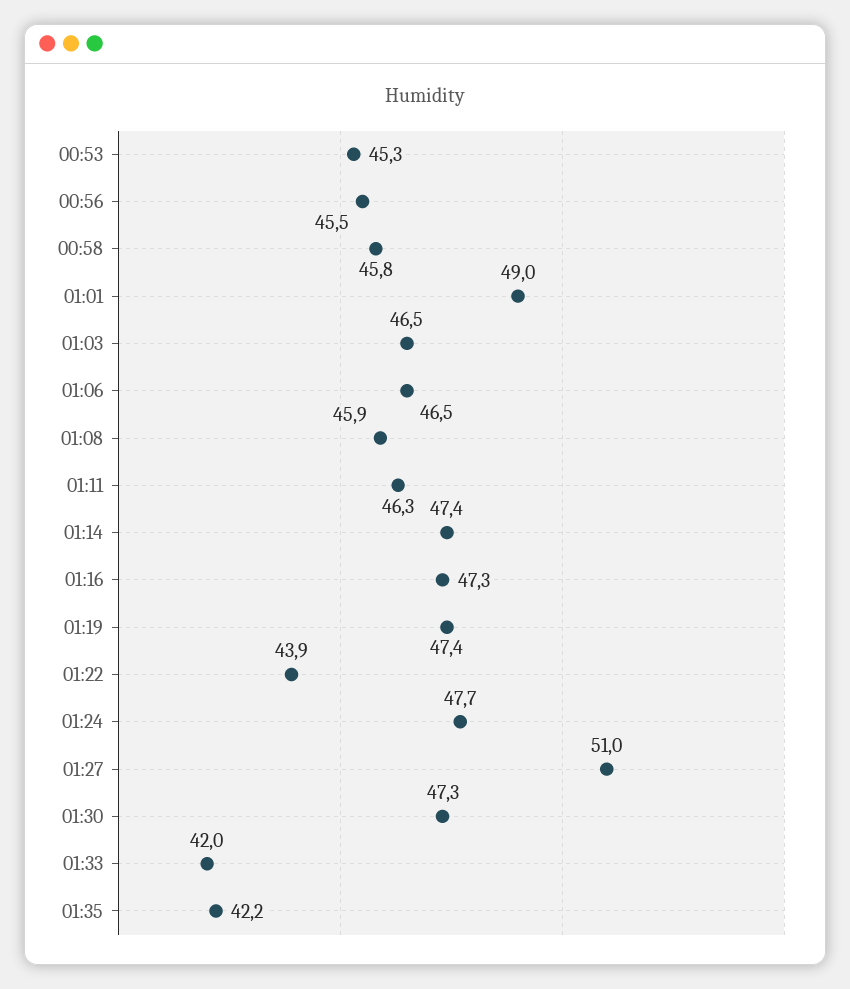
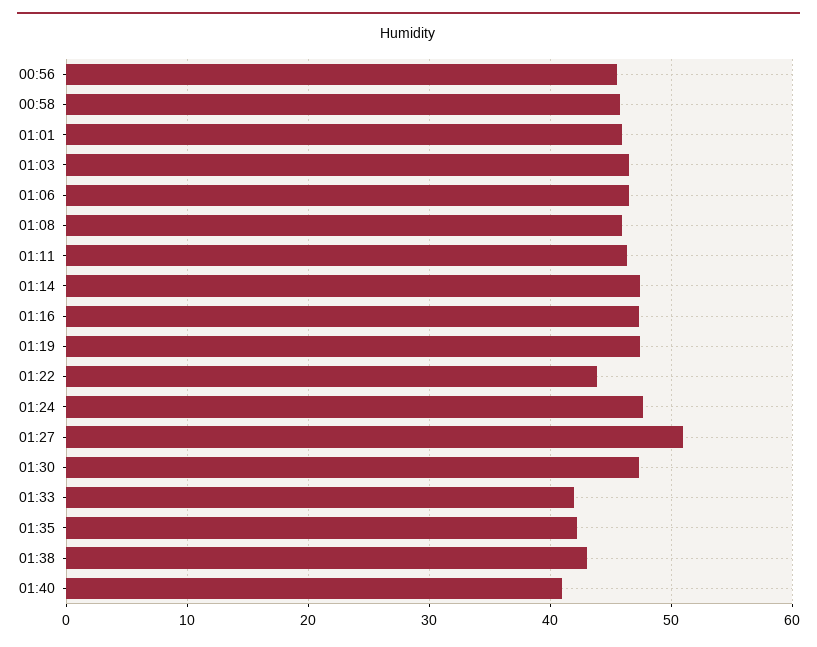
00:53: 45.3 -> none
01:01: 49 -> 46
01:38: none -> 43
01:40: none -> 41

